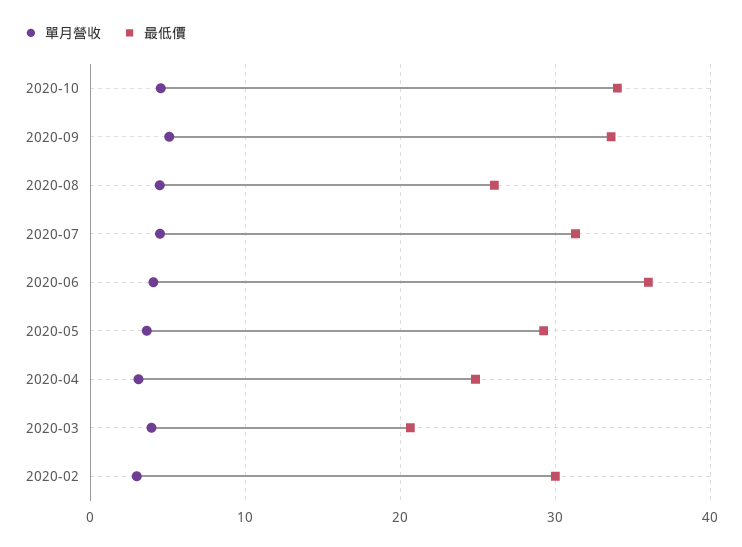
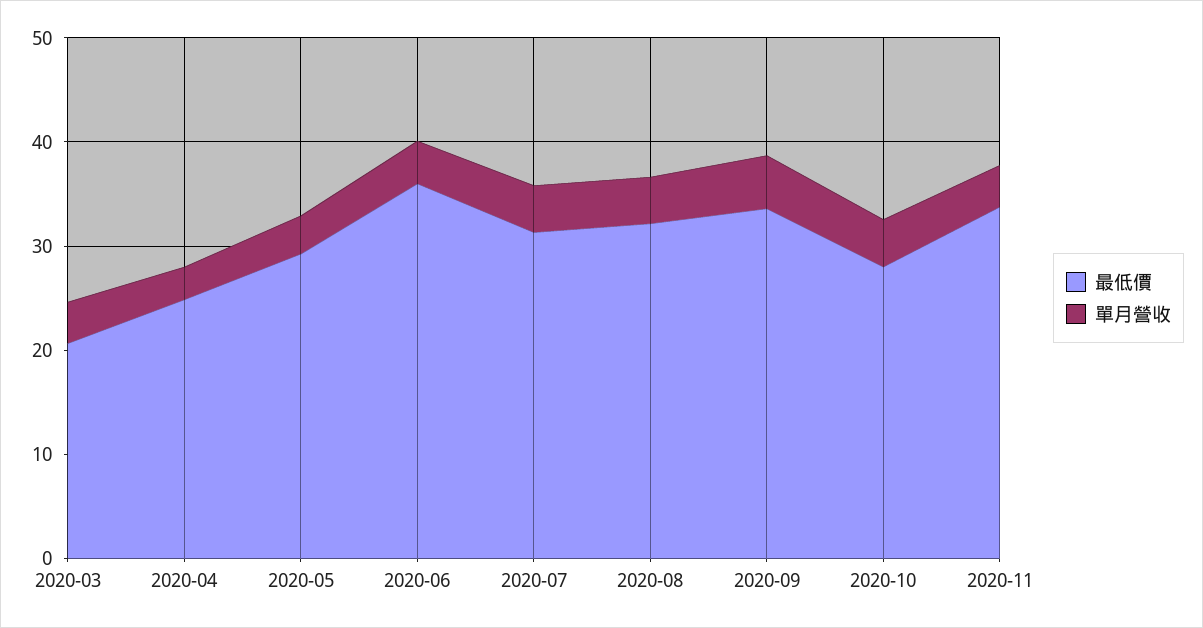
最低價, 2020-10: 34 -> 28
最低價, 2020-08: 26 -> 32
單月營收, 2020-02: 3 -> none
最低價, 2020-02: 30 -> none
最低價, 2020-11: none -> 34
單月營收, 2020-11: none -> 4

